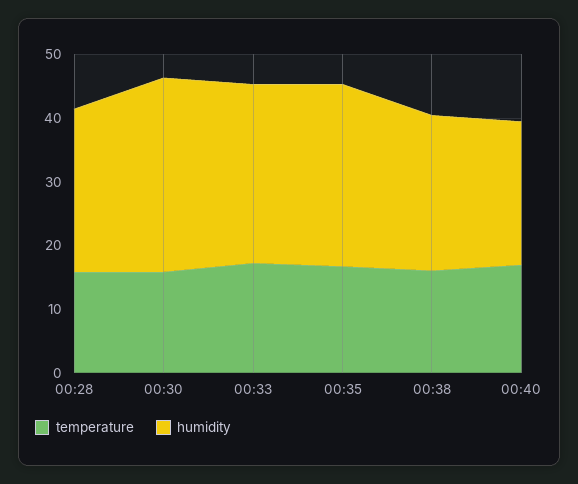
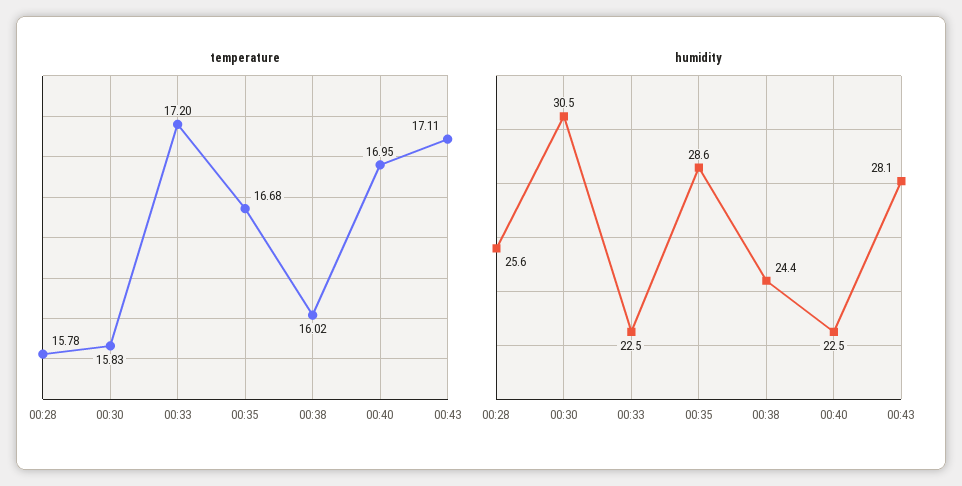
humidity, 00:33: 28 -> 22.5
temperature, 00:43: none -> 17.11
humidity, 00:43: none -> 28.1

